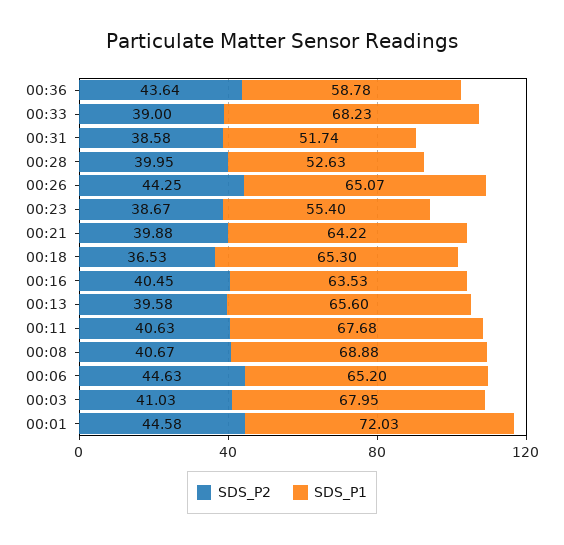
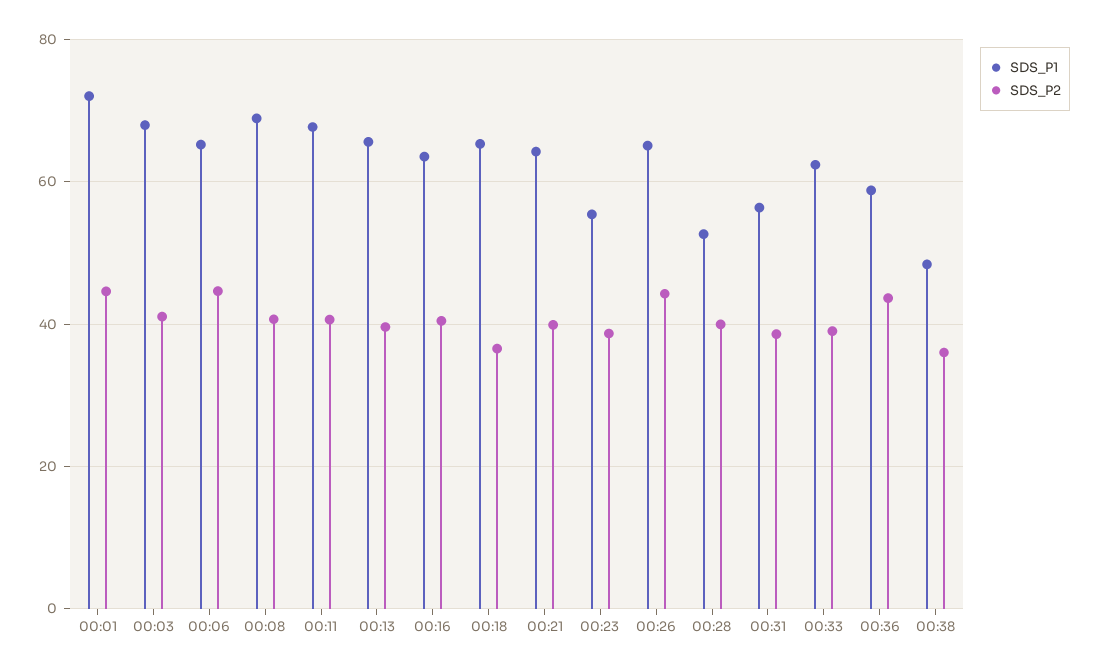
SDS_P1, 00:33: 68.23 -> 62
SDS_P1, 00:31: 51.74 -> 56
SDS_P1, 00:38: none -> 48
SDS_P2, 00:38: none -> 36

